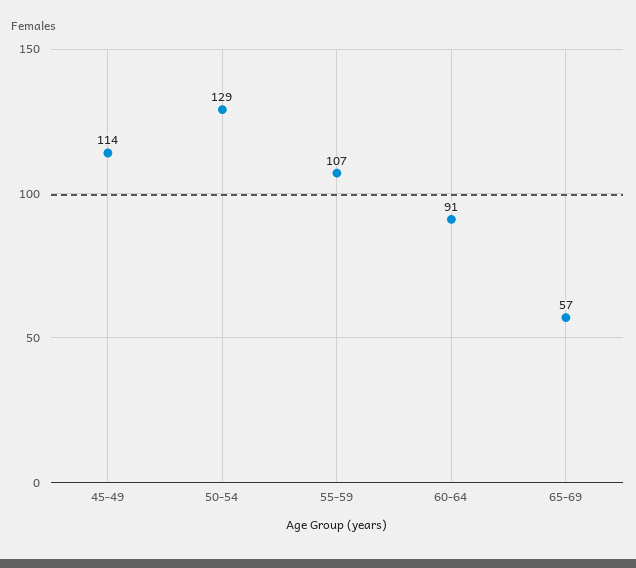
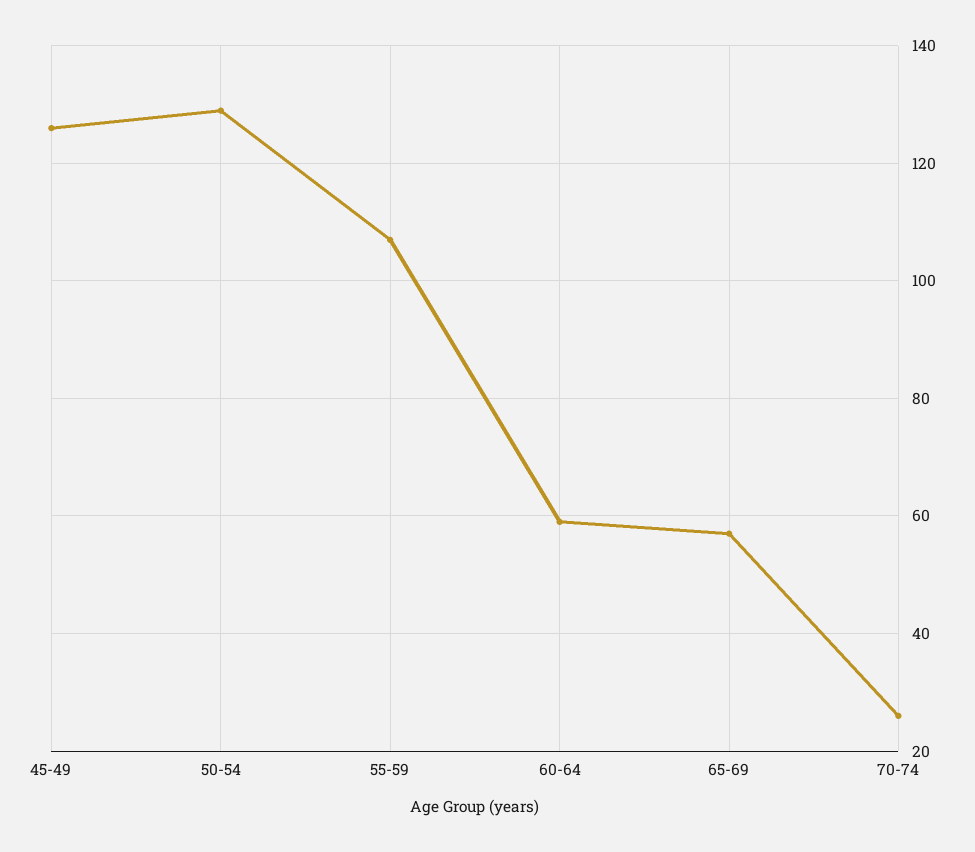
45-49: 114 -> 125
60-64: 91 -> 60
70-74: none -> 25

